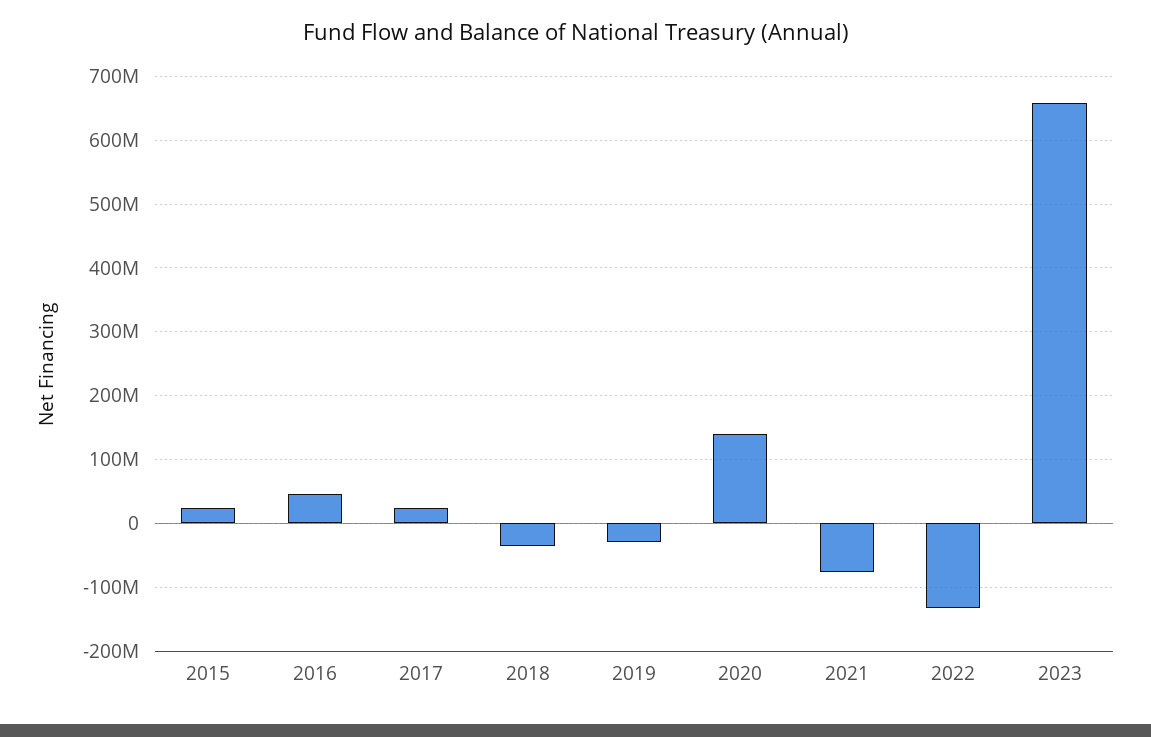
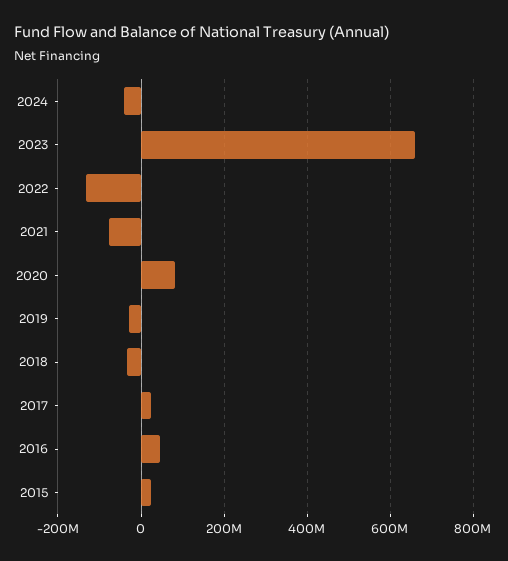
2020: 140000000 -> 80000000
2024: none -> -40000000

